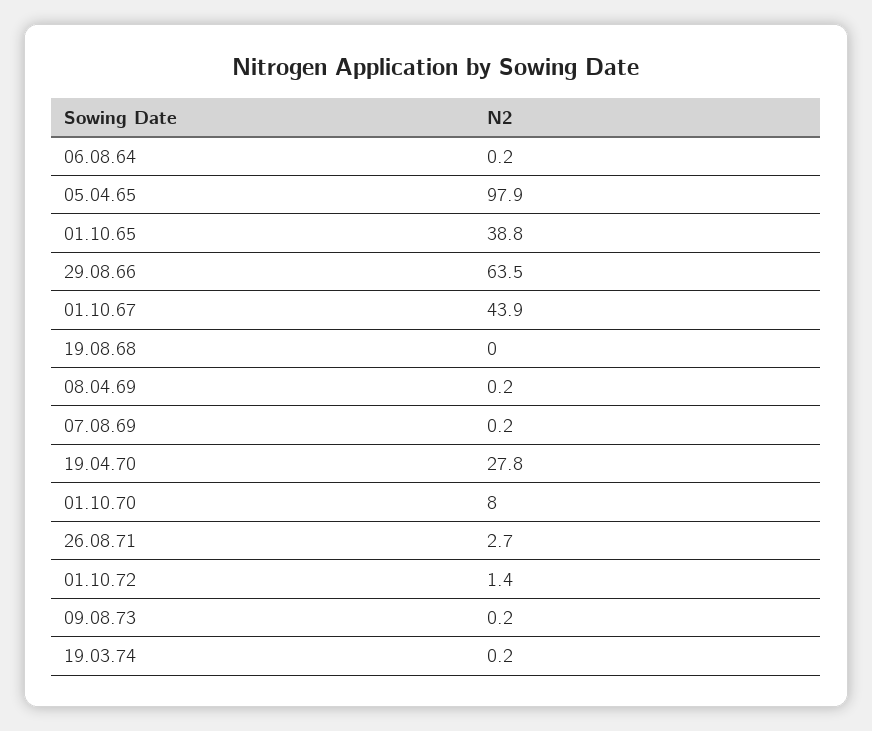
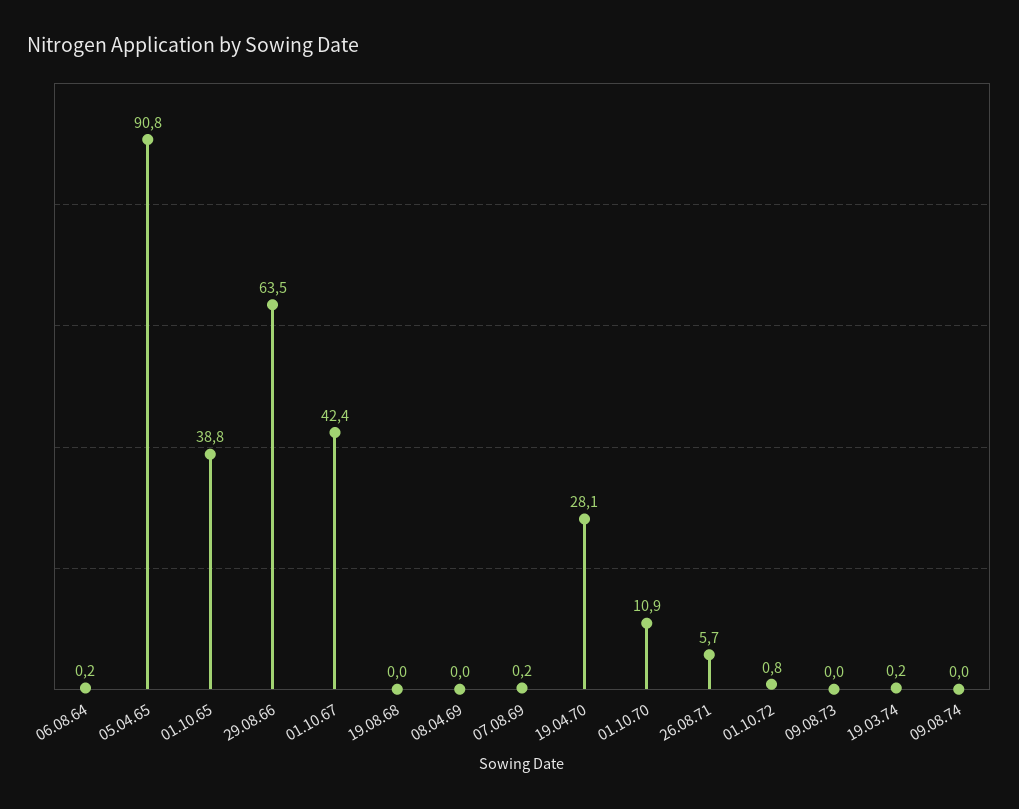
05.04.65: 97.9 -> 90.8
01.10.67: 43.9 -> 42.4
08.04.69: 0.2 -> 0
19.04.70: 27.8 -> 28.1
01.10.70: 8 -> 10.9
26.08.71: 2.7 -> 5.7
01.10.72: 1.4 -> 0.8
09.08.73: 0.2 -> 0
09.08.74: none -> 0

